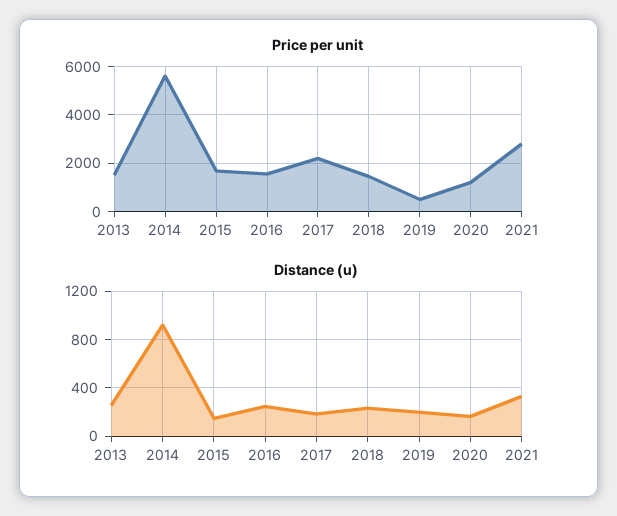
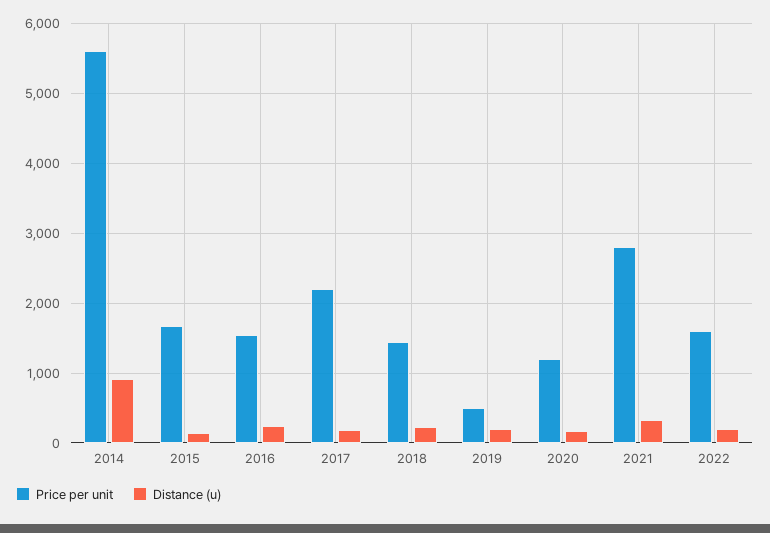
Price per unit, 2013: 1500 -> none
Distance (u), 2013: 250 -> none
Price per unit, 2022: none -> 1600
Distance (u), 2022: none -> 200

